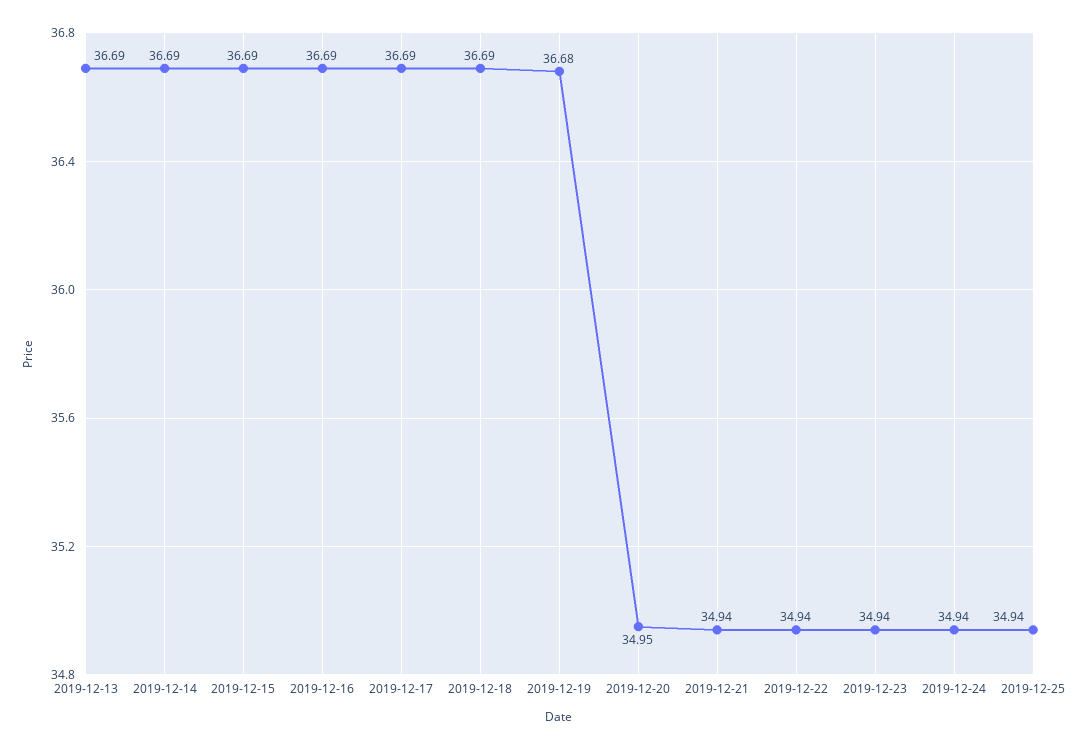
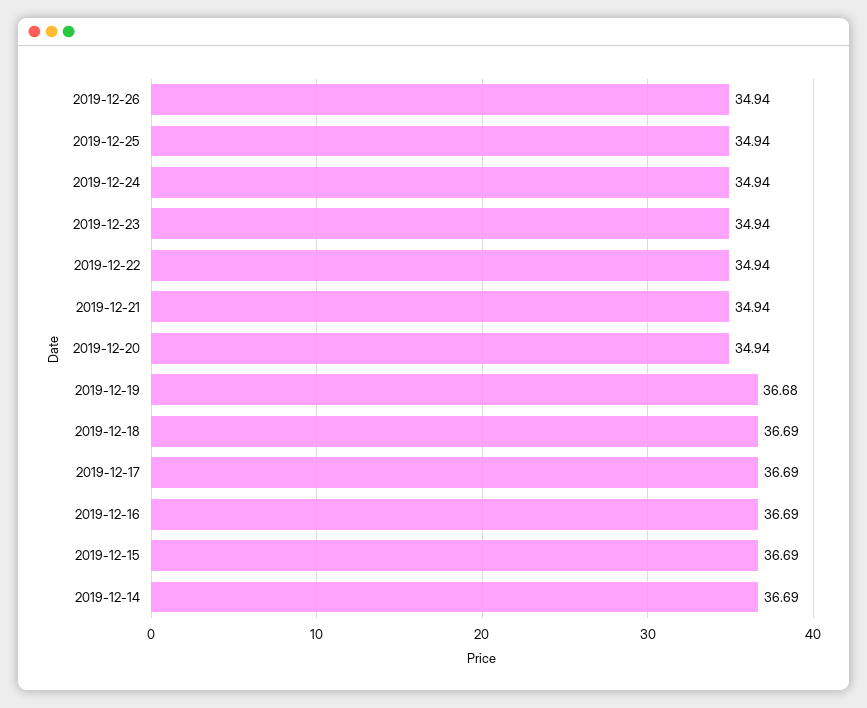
2019-12-13: 36.69 -> none
2019-12-20: 34.95 -> 34.94
2019-12-26: none -> 34.94

